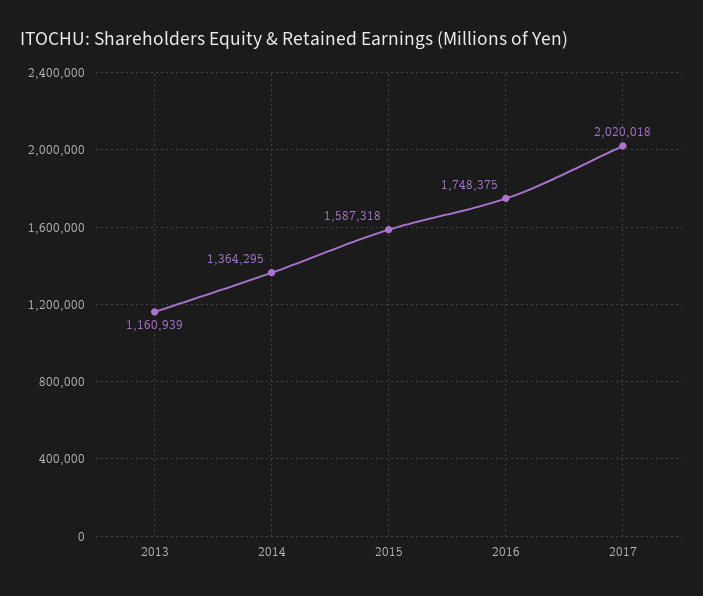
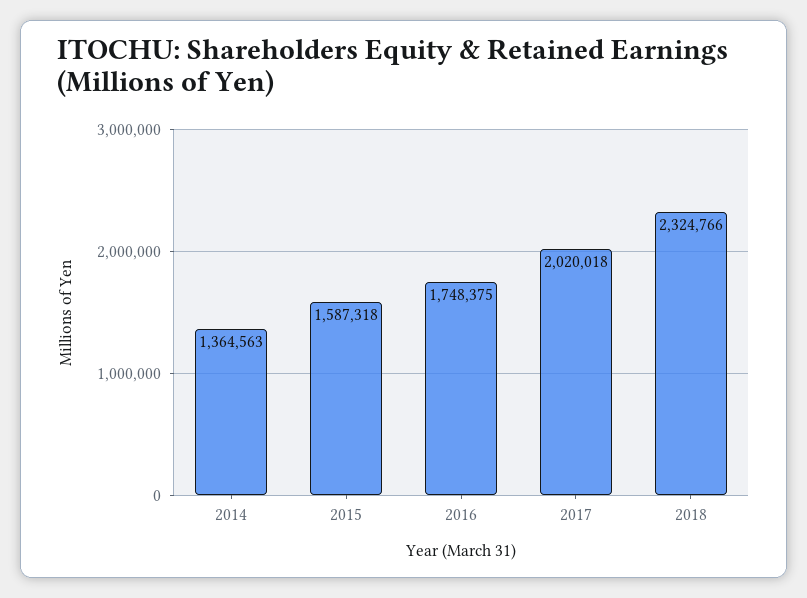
2013: 1160939 -> none
2014: 1364295 -> 1364563
2018: none -> 2324766

